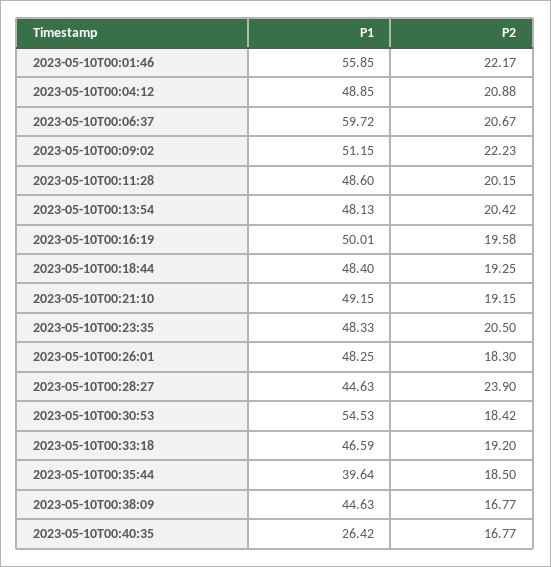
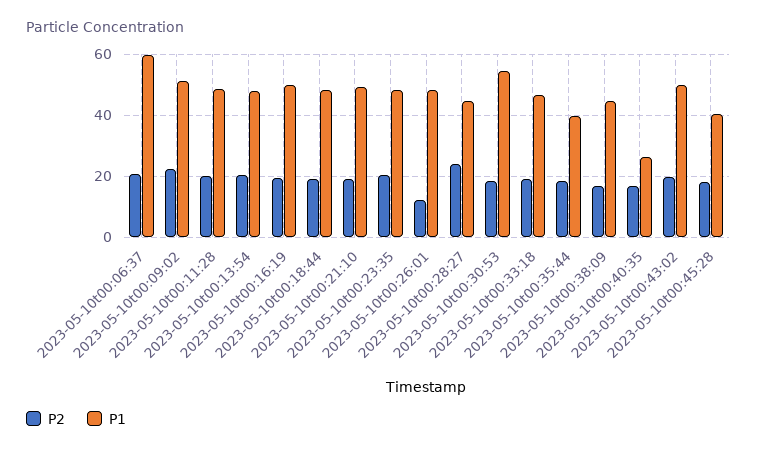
P1, 2023-05-10T00:01:46: 55.85 -> none
P2, 2023-05-10T00:01:46: 22.17 -> none
P1, 2023-05-10T00:04:12: 48.85 -> none
P2, 2023-05-10T00:04:12: 20.88 -> none
P2, 2023-05-10T00:26:01: 18.3 -> 12
P2, 2023-05-10t00:43:02: none -> 20
P1, 2023-05-10t00:43:02: none -> 50
P2, 2023-05-10t00:45:28: none -> 18
P1, 2023-05-10t00:45:28: none -> 40

